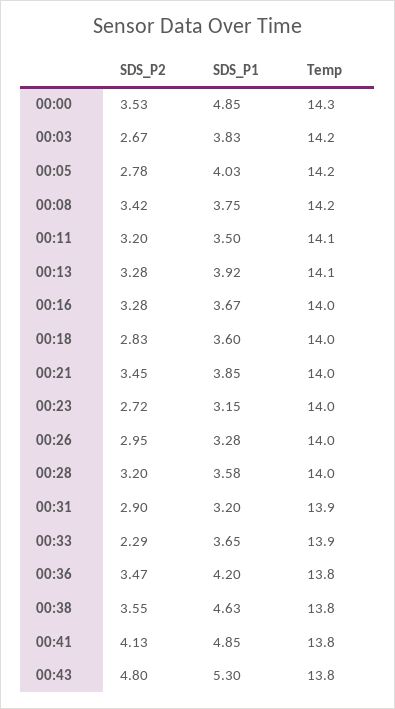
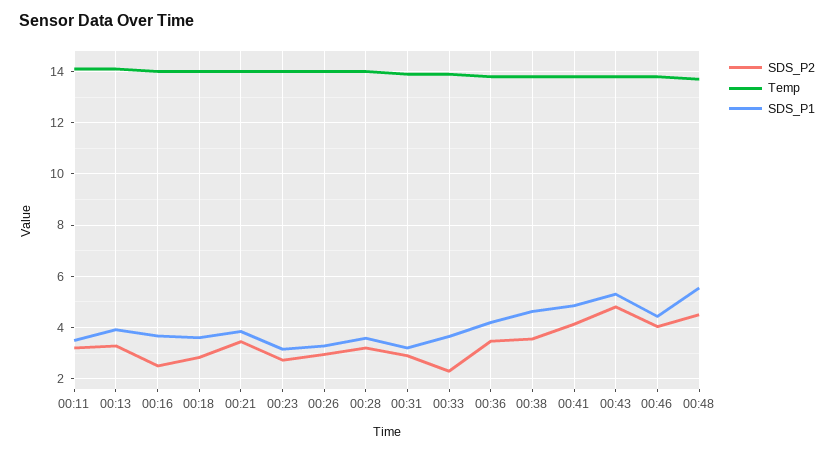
SDS_P2, 00:00: 3.53 -> none
SDS_P1, 00:00: 4.85 -> none
Temp, 00:00: 14.3 -> none
SDS_P2, 00:03: 2.67 -> none
SDS_P1, 00:03: 3.83 -> none
Temp, 00:03: 14.2 -> none
SDS_P2, 00:05: 2.78 -> none
SDS_P1, 00:05: 4.03 -> none
Temp, 00:05: 14.2 -> none
SDS_P2, 00:08: 3.42 -> none
SDS_P1, 00:08: 3.75 -> none
Temp, 00:08: 14.2 -> none
SDS_P2, 00:16: 3.28 -> 2.5
SDS_P2, 00:46: none -> 4
Temp, 00:46: none -> 13.75
SDS_P1, 00:46: none -> 4.5
SDS_P2, 00:48: none -> 4.5
Temp, 00:48: none -> 13.75
SDS_P1, 00:48: none -> 5.5

